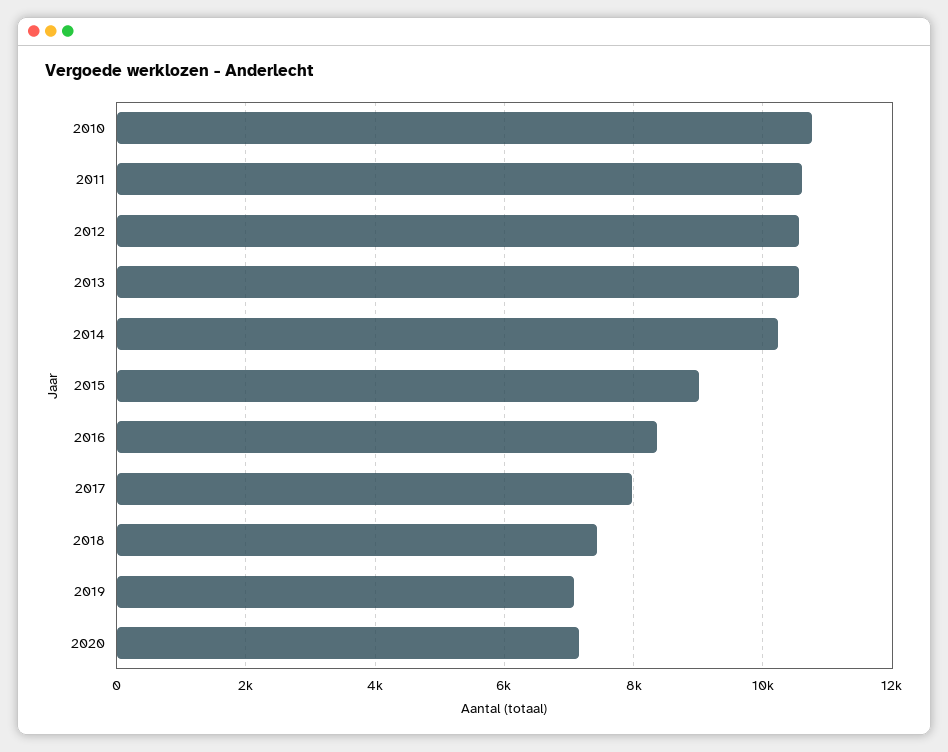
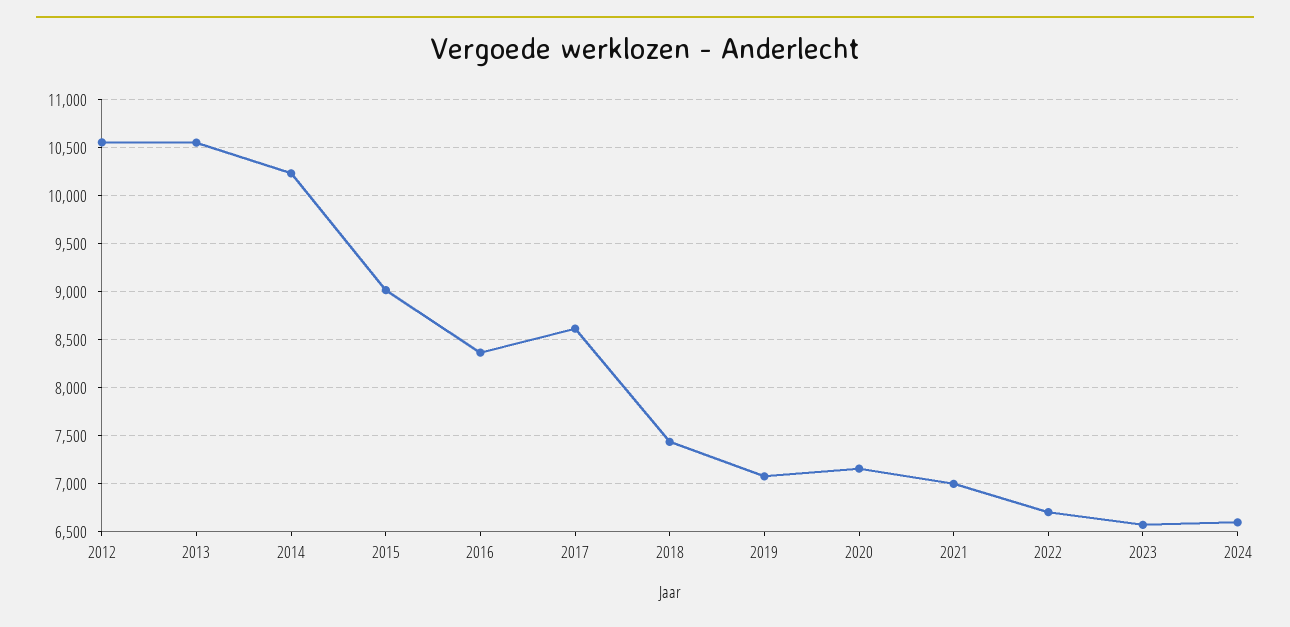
2010: 10800 -> none
2011: 10600 -> none
2017: 8000 -> 8600
2021: none -> 7000
2022: none -> 6700
2023: none -> 6600
2024: none -> 6600

